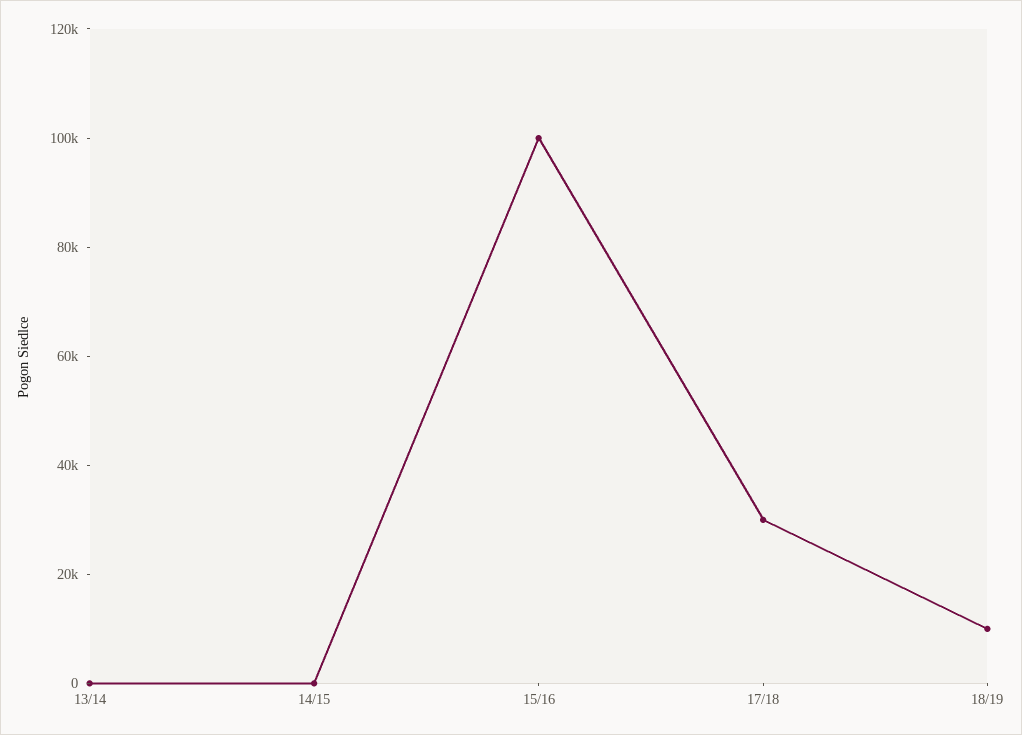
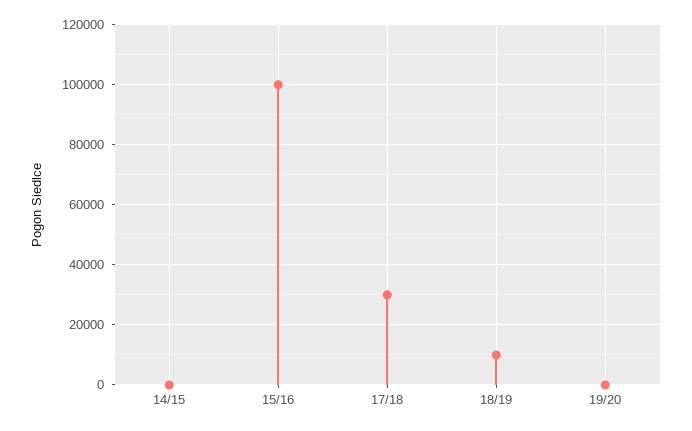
13/14: 0 -> none
19/20: none -> 0

